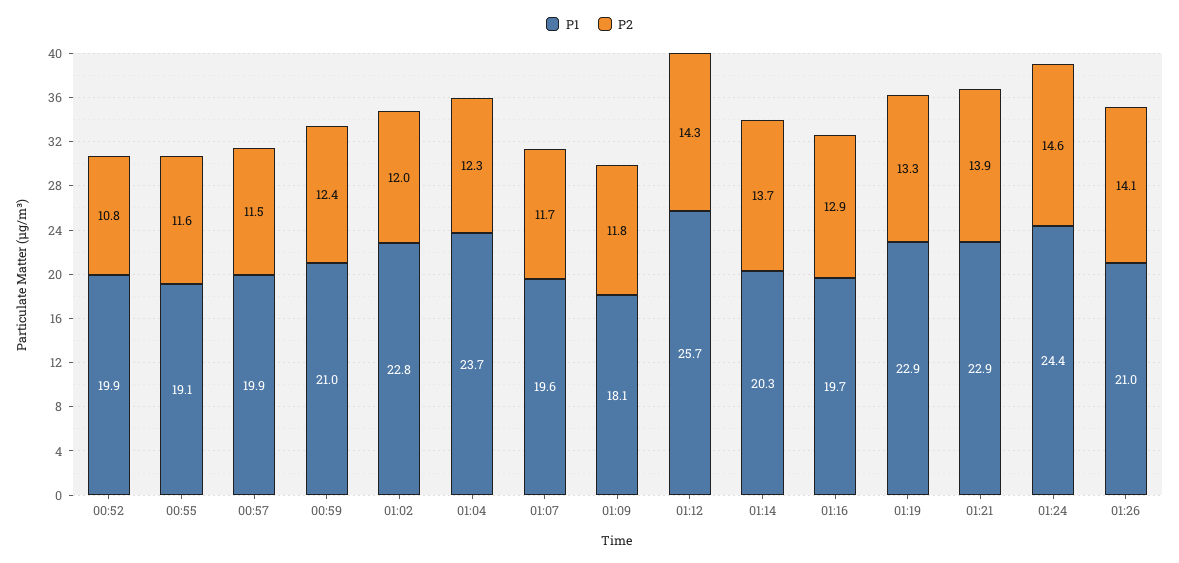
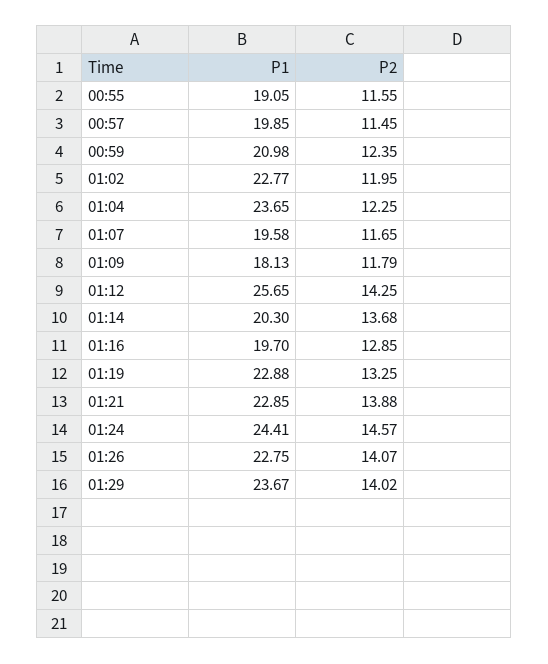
P1, 00:52: 19.9 -> none
P2, 00:52: 10.8 -> none
P1, 01:26: 21 -> 22.75
P1, 01:29: none -> 23.67
P2, 01:29: none -> 14.02

